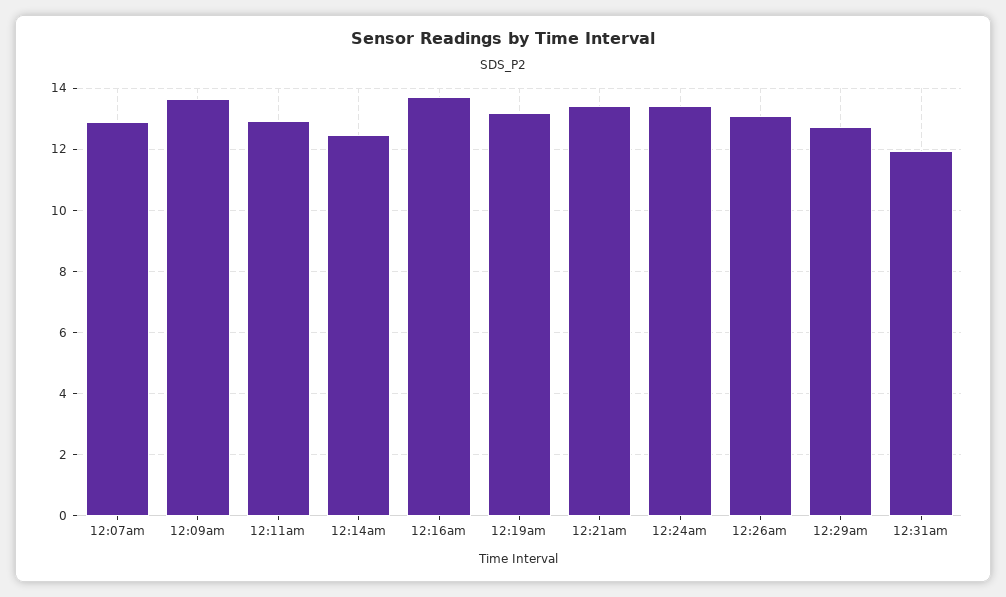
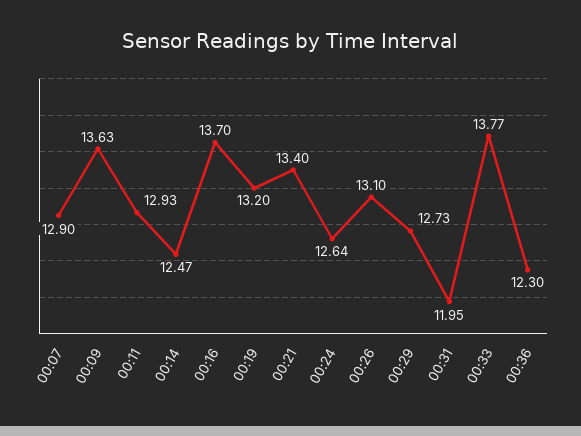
12:24am: 13.4 -> 12.64
00:33: none -> 13.77
00:36: none -> 12.3

